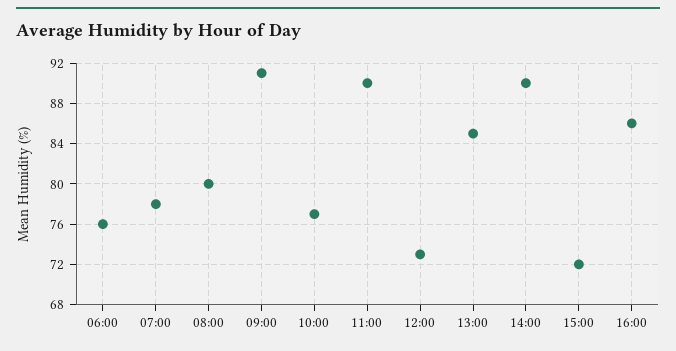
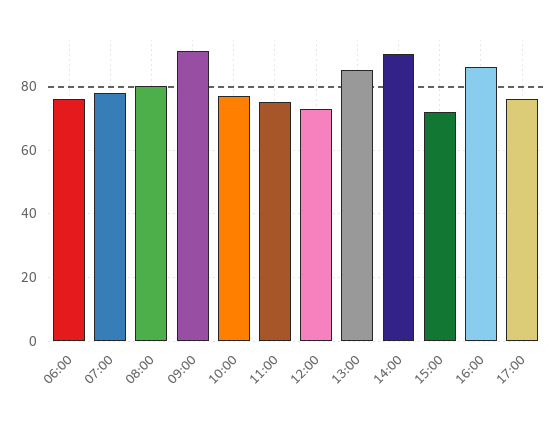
11:00: 90 -> 75
17:00: none -> 75

